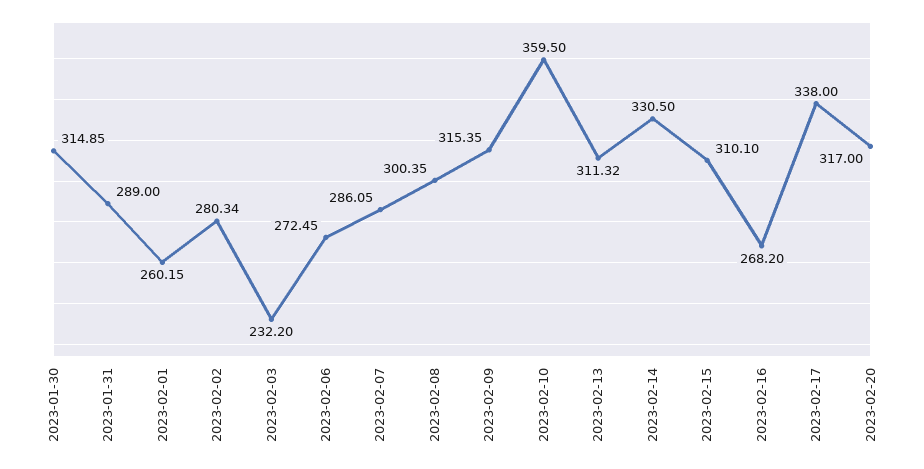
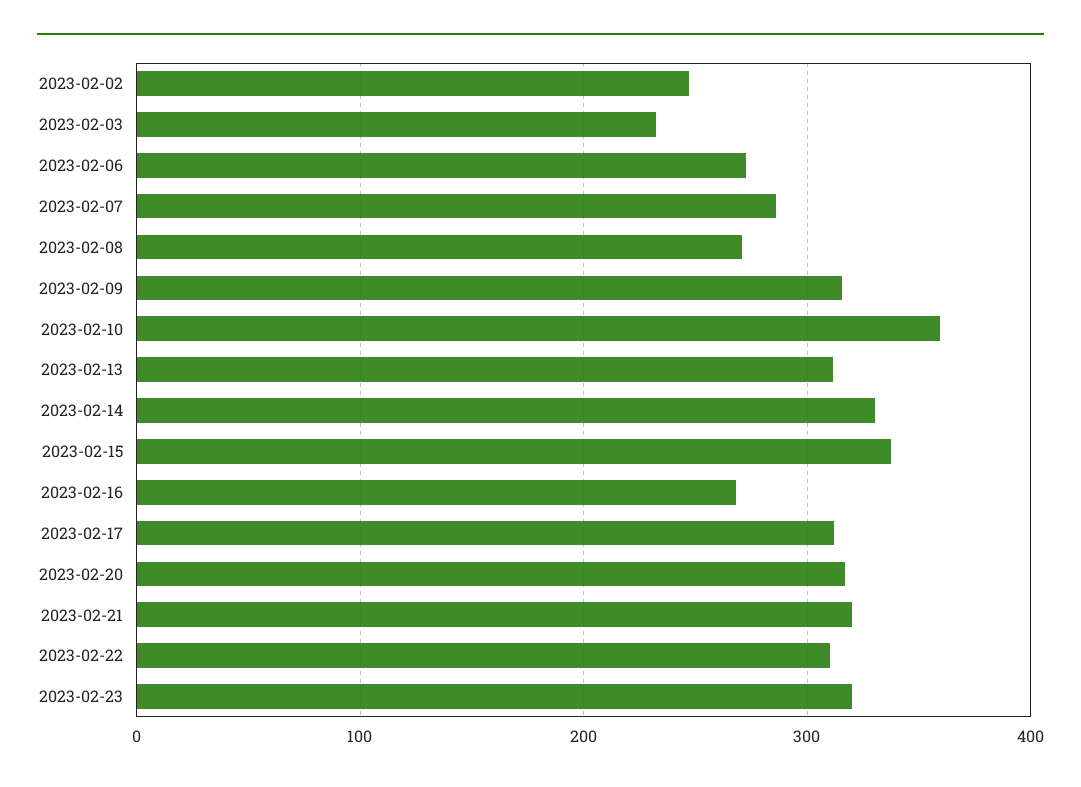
2023-01-30: 314.85 -> none
2023-01-31: 289 -> none
2023-02-01: 260.15 -> none
2023-02-02: 280.34 -> 250
2023-02-08: 300.35 -> 270
2023-02-15: 310.1 -> 340
2023-02-17: 338 -> 310
2023-02-21: none -> 320
2023-02-22: none -> 310
2023-02-23: none -> 320

